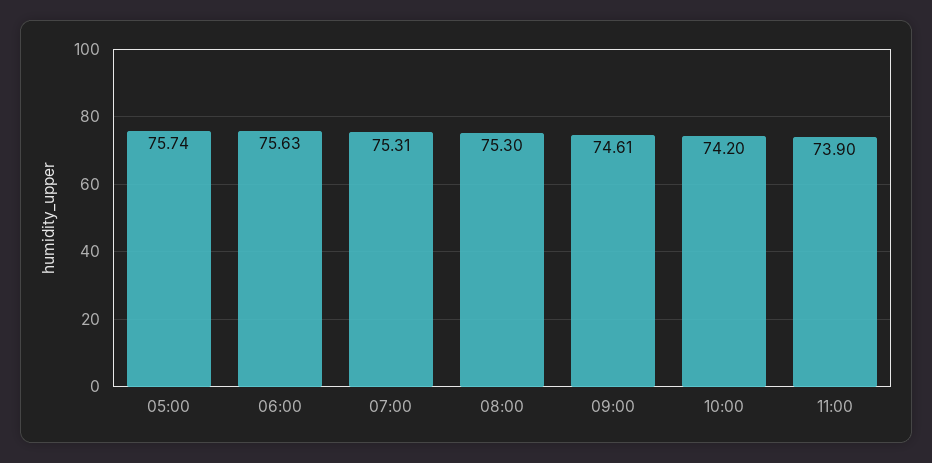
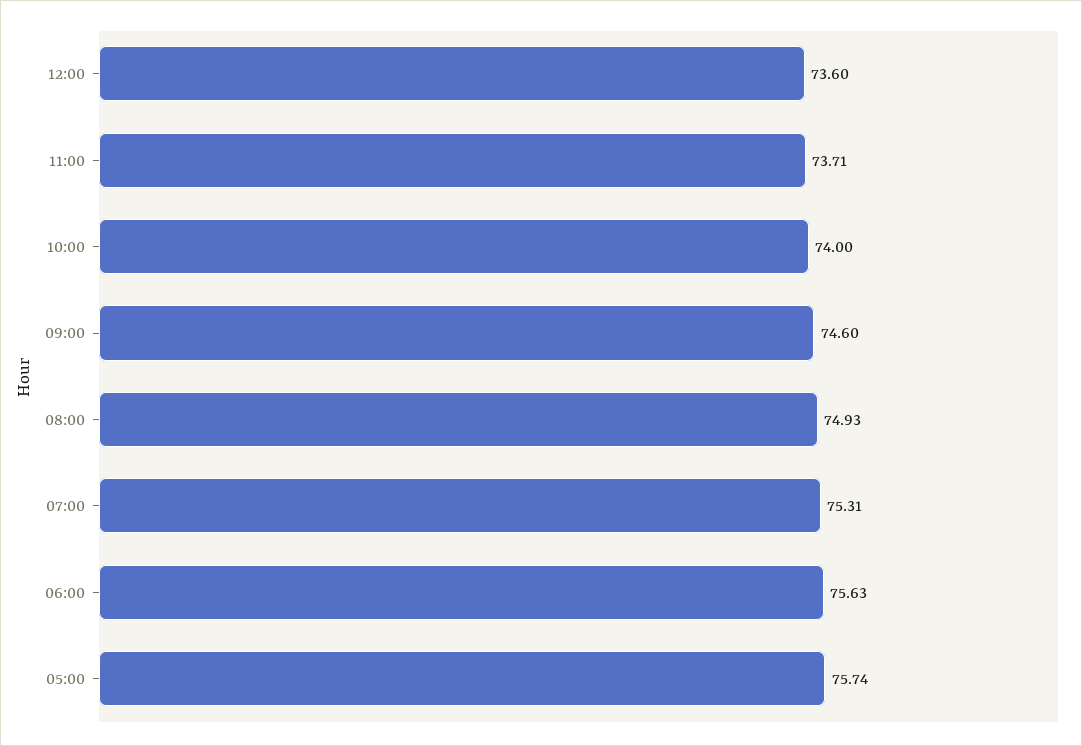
08:00: 75.3 -> 74.93
09:00: 74.61 -> 74.6
10:00: 74.2 -> 74
11:00: 73.9 -> 73.71
12:00: none -> 73.6

